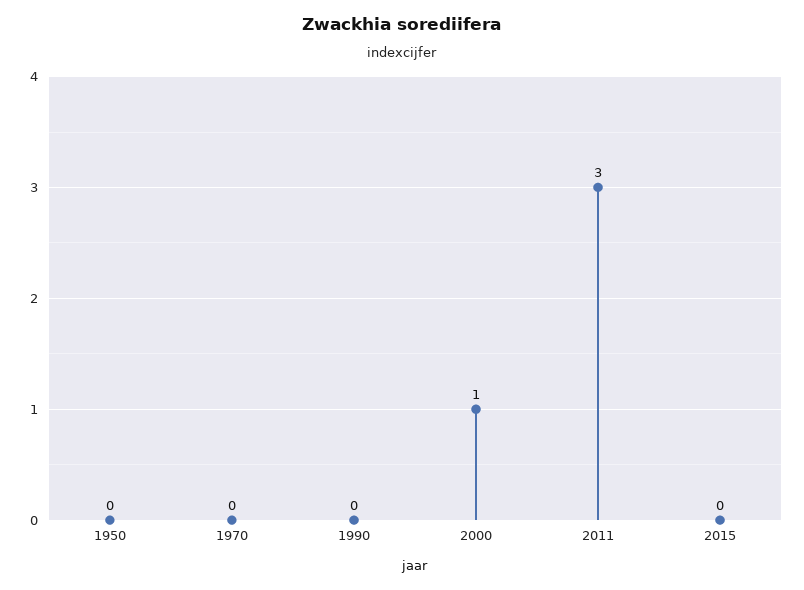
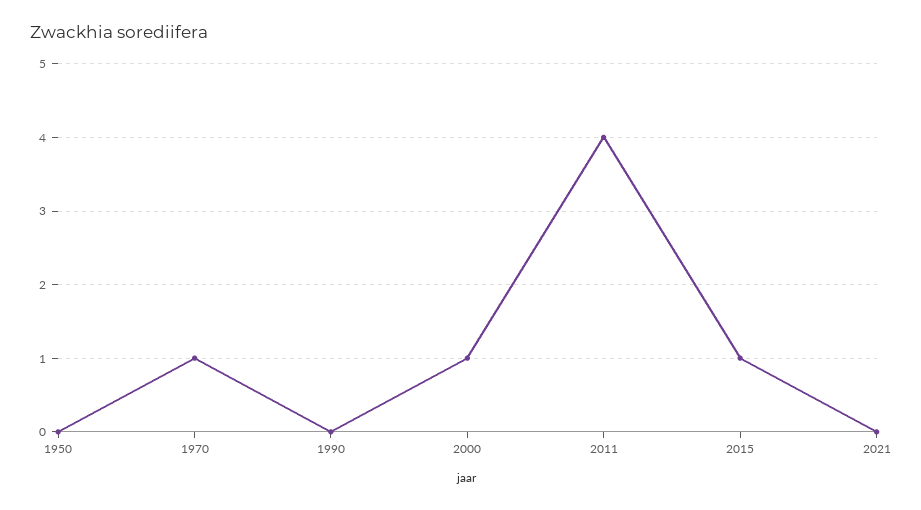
1970: 0 -> 1
2011: 3 -> 4
2015: 0 -> 1
2021: none -> 0

